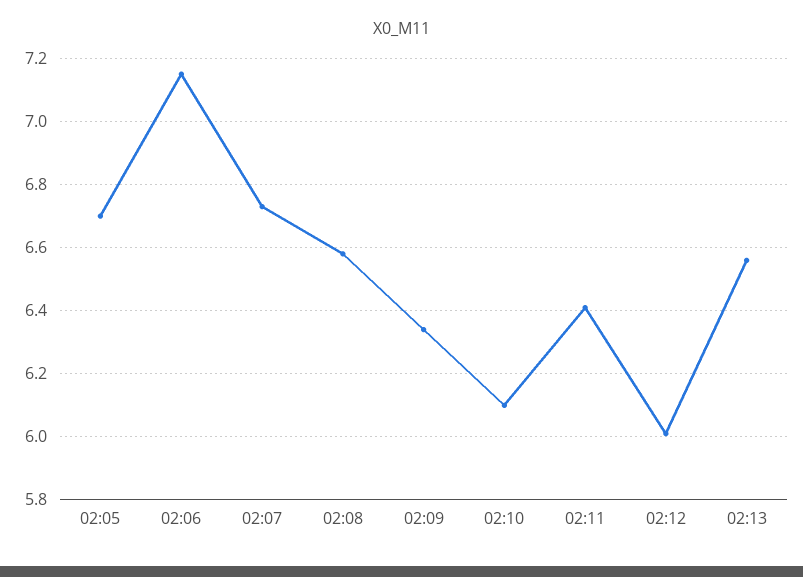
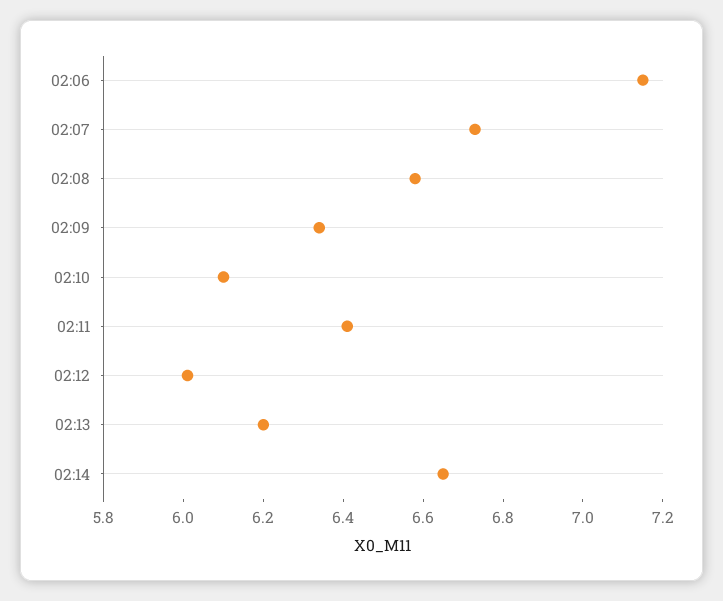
02:05: 6.7 -> none
02:13: 6.55 -> 6.2
02:14: none -> 6.65

